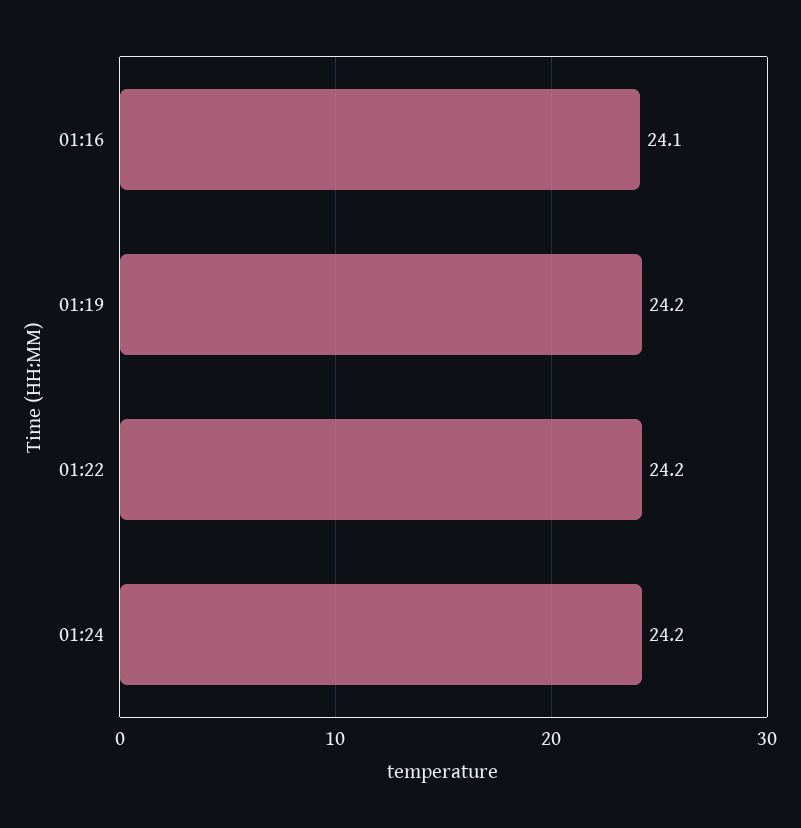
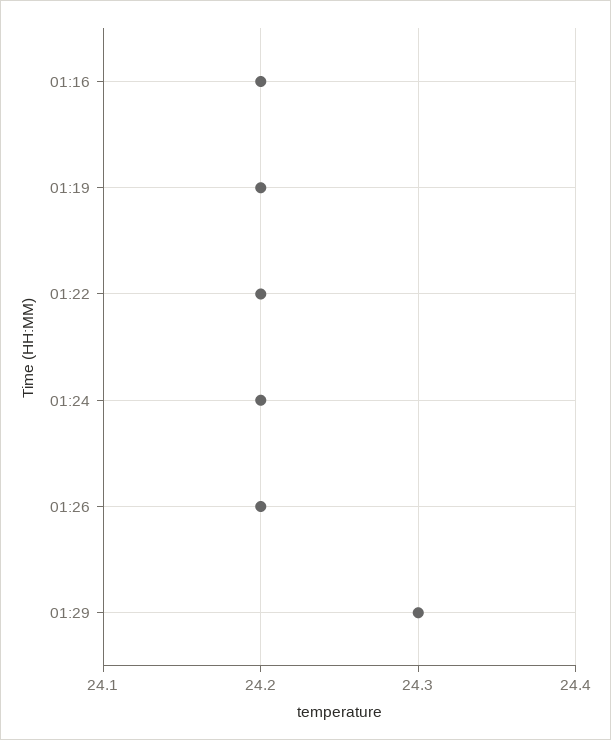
01:16: 24.1 -> 24.2
01:26: none -> 24.2
01:29: none -> 24.3

